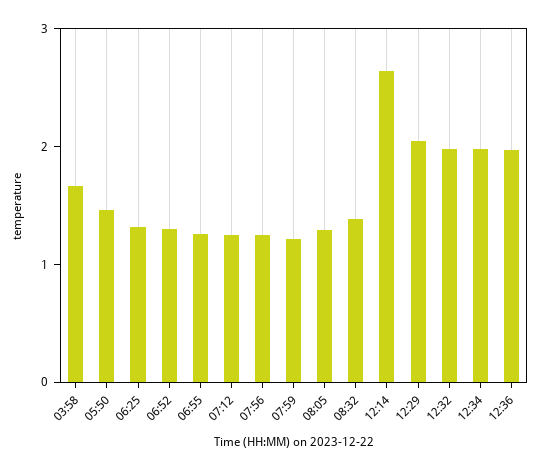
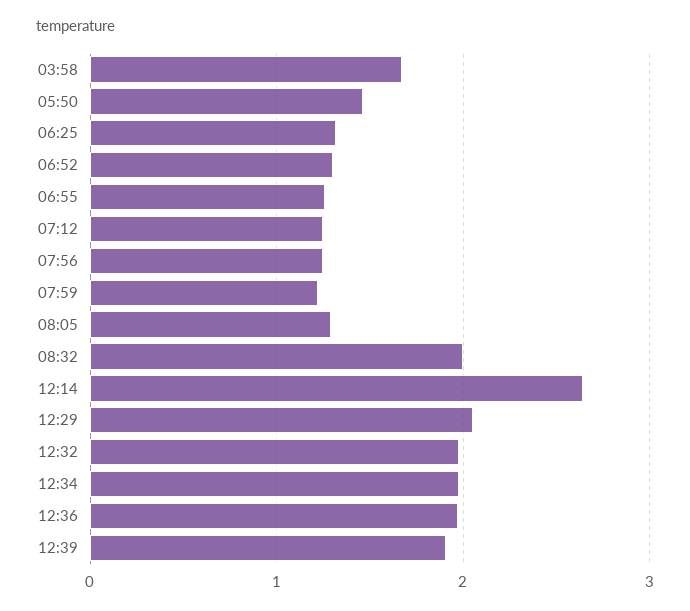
08:32: 1.4 -> 2
12:39: none -> 1.9

